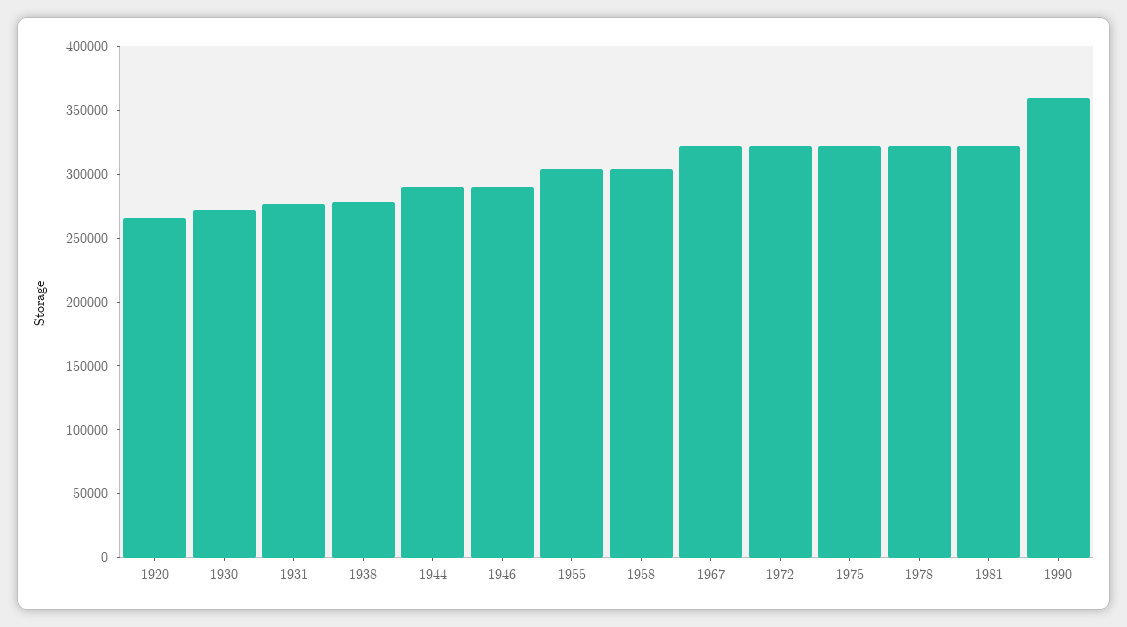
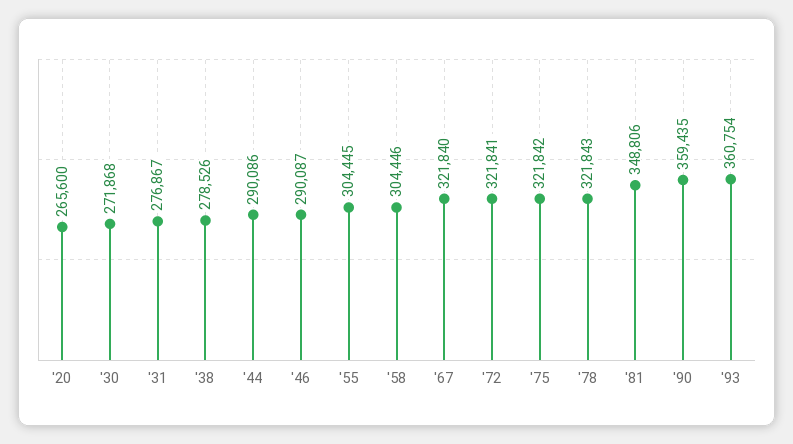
1981: 320000 -> 348806
'93: none -> 360754

